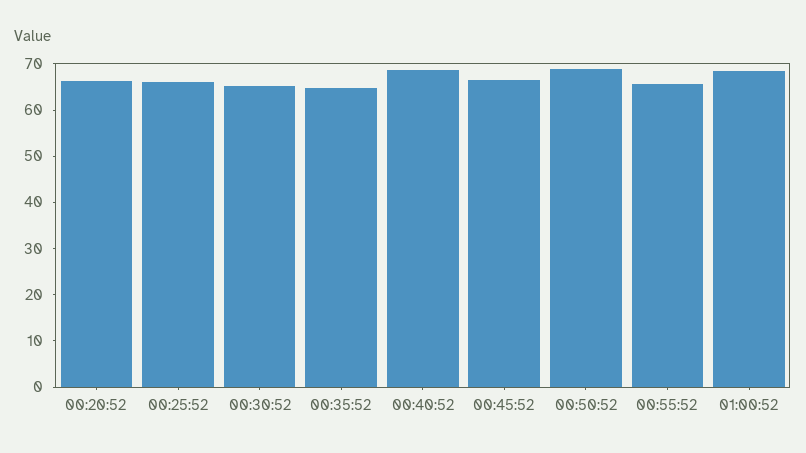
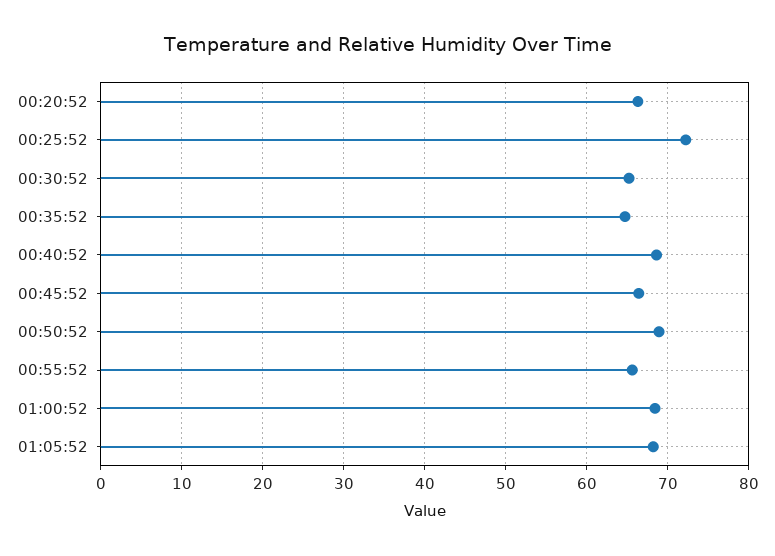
00:25:52: 66 -> 72
01:05:52: none -> 68

